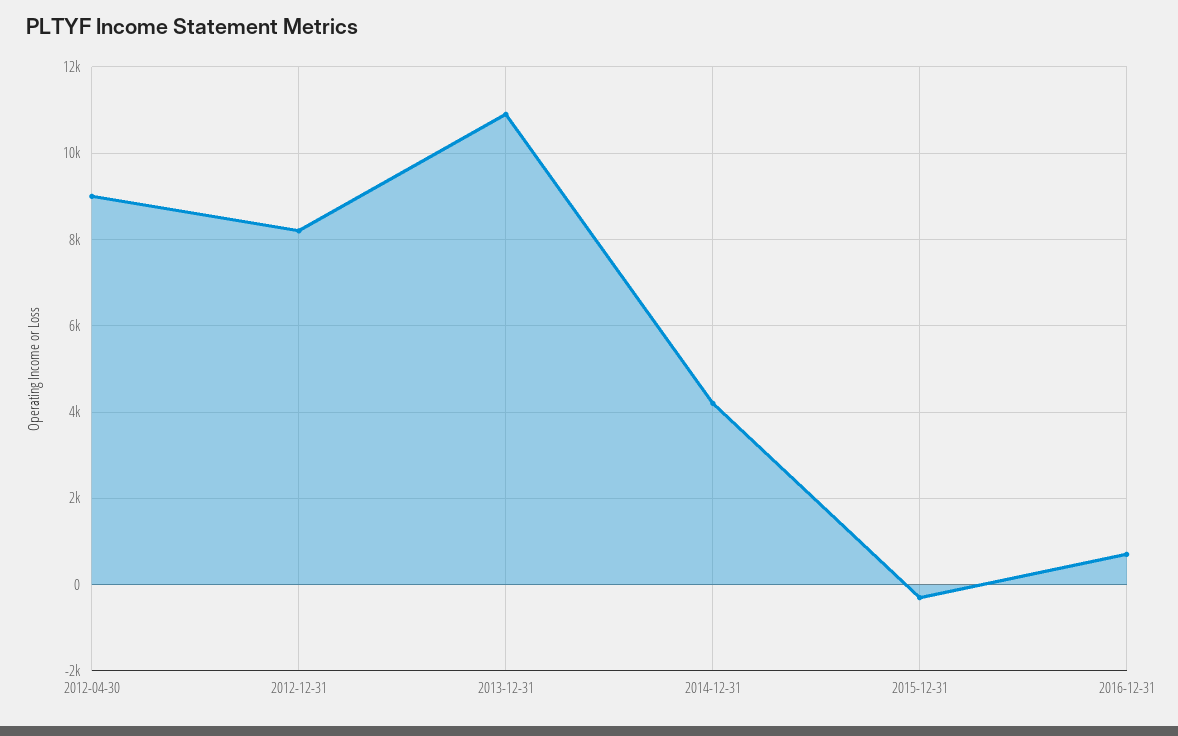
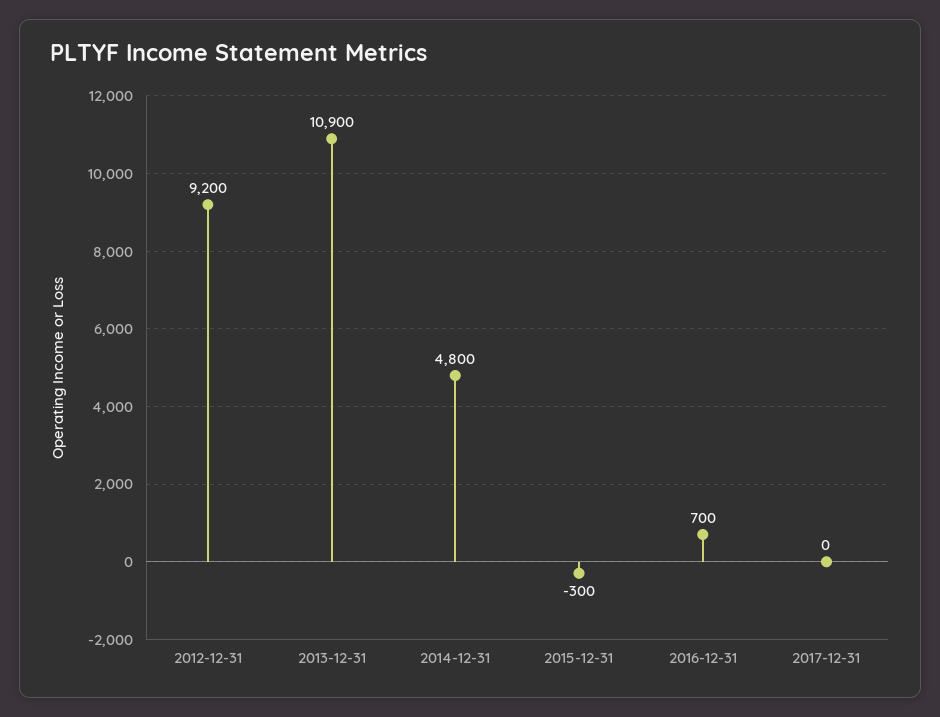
2012-04-30: 9000 -> none
2012-12-31: 8200 -> 9200
2014-12-31: 4200 -> 4800
2017-12-31: none -> 0

